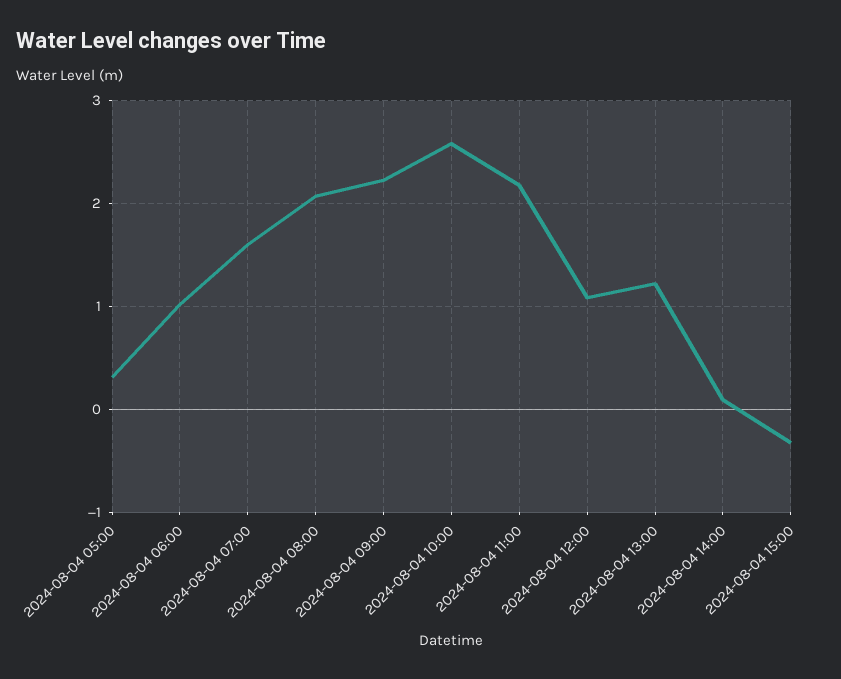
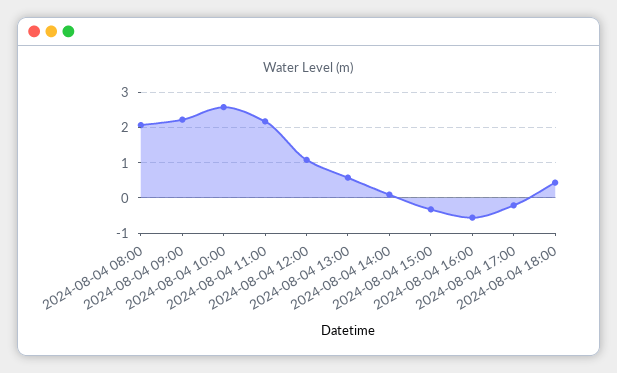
2024-08-04 05:00: 0.3 -> none
2024-08-04 06:00: 1 -> none
2024-08-04 07:00: 1.6 -> none
2024-08-04 13:00: 1.2 -> 0.6
2024-08-04 16:00: none -> -0.6
2024-08-04 17:00: none -> -0.2
2024-08-04 18:00: none -> 0.4

